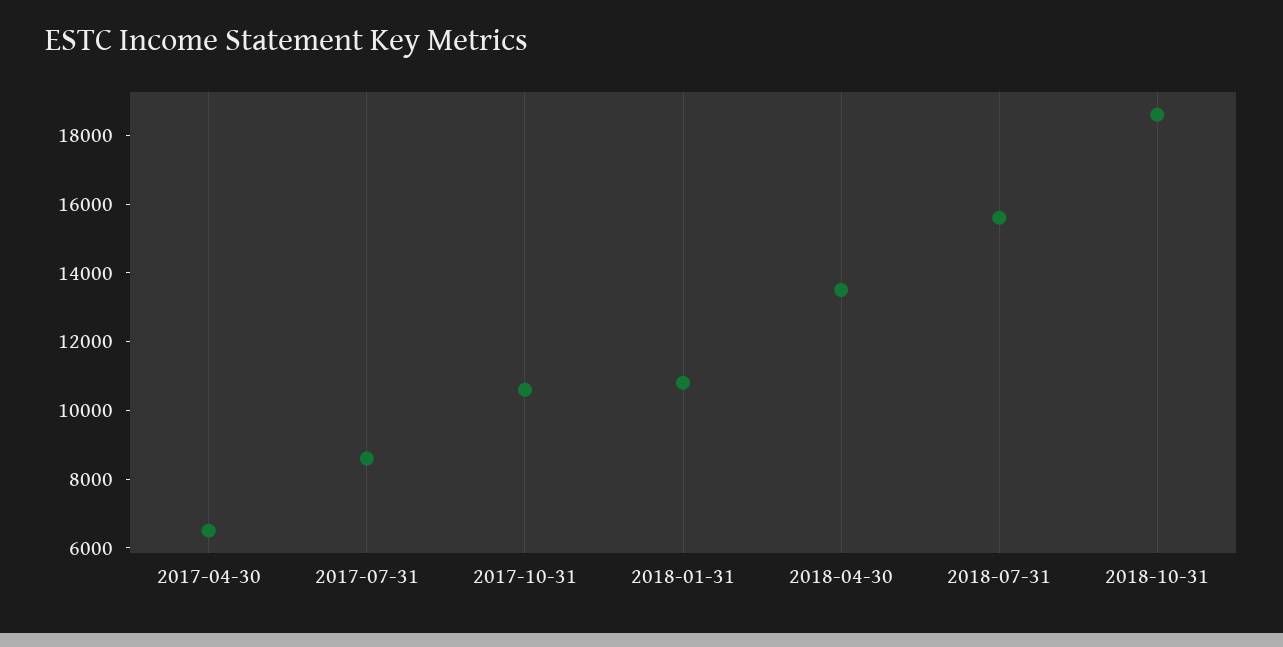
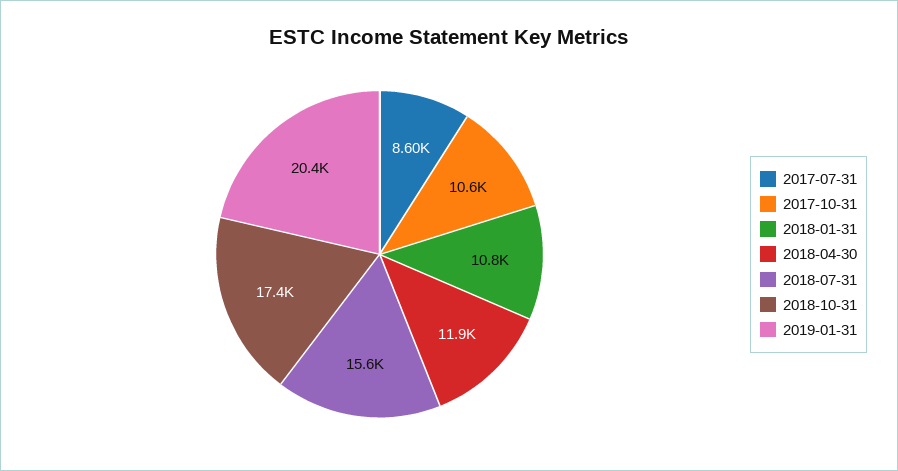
2017-04-30: 6500 -> none
2018-04-30: 13500 -> 11900
2018-10-31: 18500 -> 17400
2019-01-31: none -> 20400

